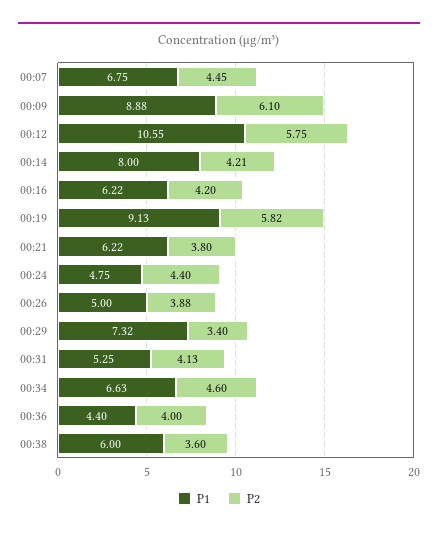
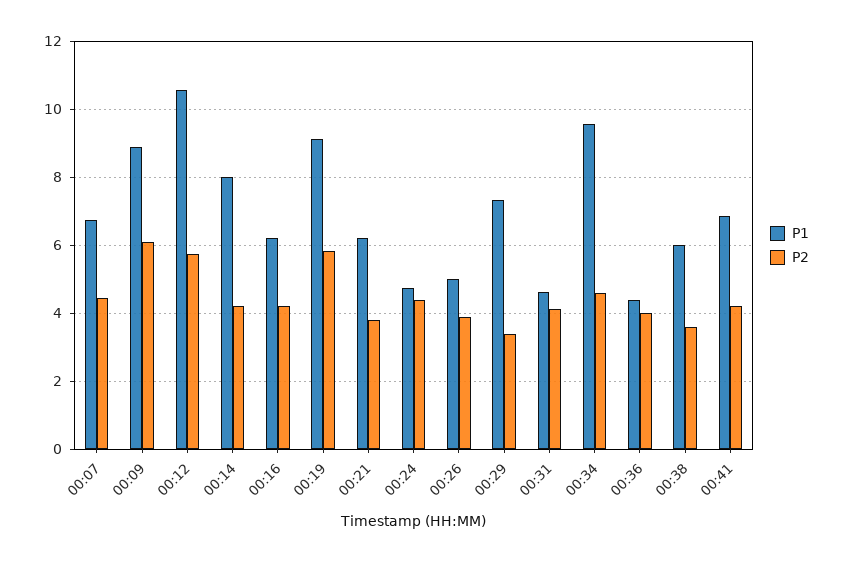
P1, 00:31: 5.25 -> 4.6
P1, 00:34: 6.63 -> 9.6
P1, 00:41: none -> 6.8
P2, 00:41: none -> 4.2

